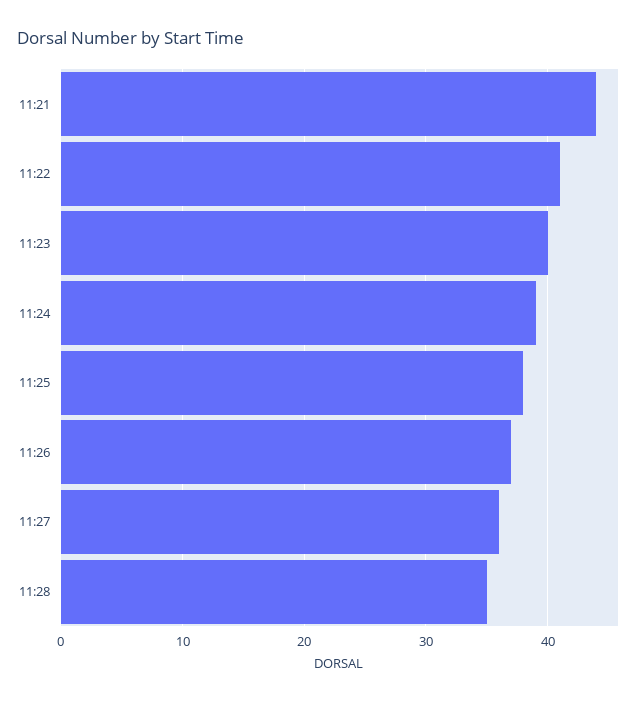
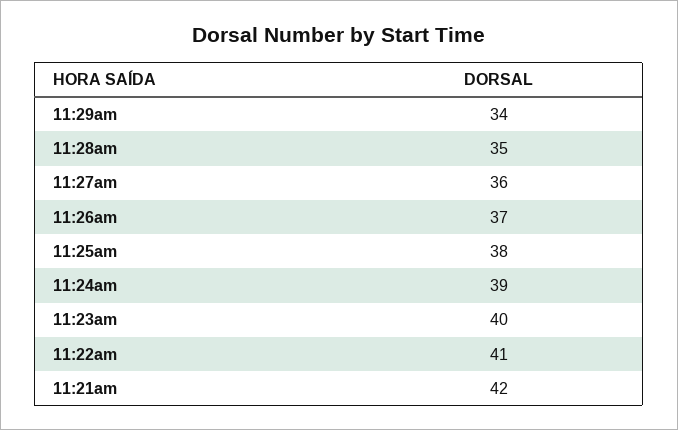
11:21: 44 -> 42
11:29am: none -> 34

